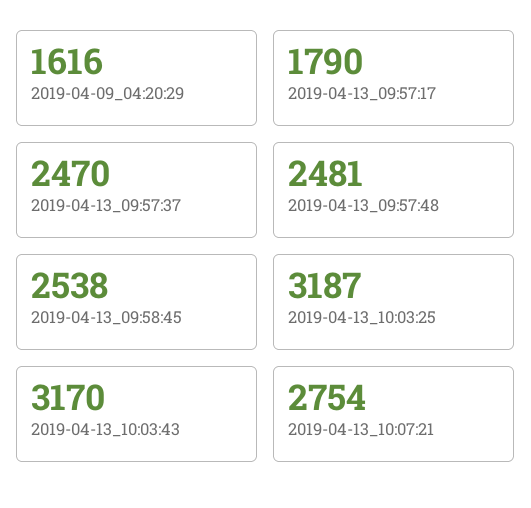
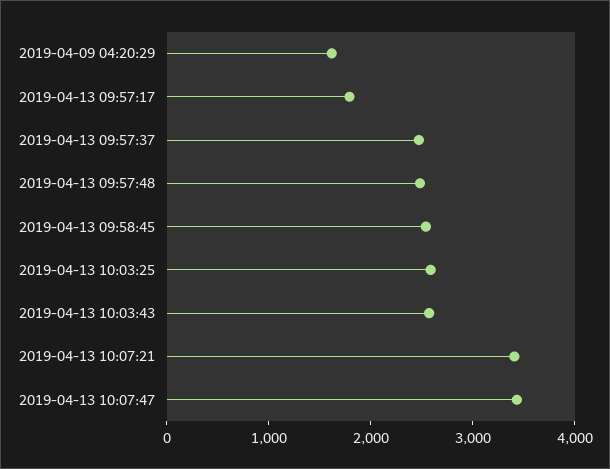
2019-04-13_10:03:25: 3187 -> 2600
2019-04-13_10:03:43: 3170 -> 2600
2019-04-13_10:07:21: 2754 -> 3400
2019-04-13 10:07:47: none -> 3400

